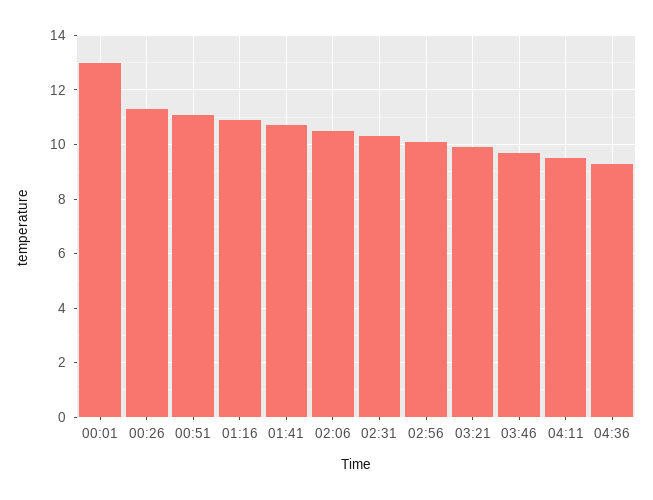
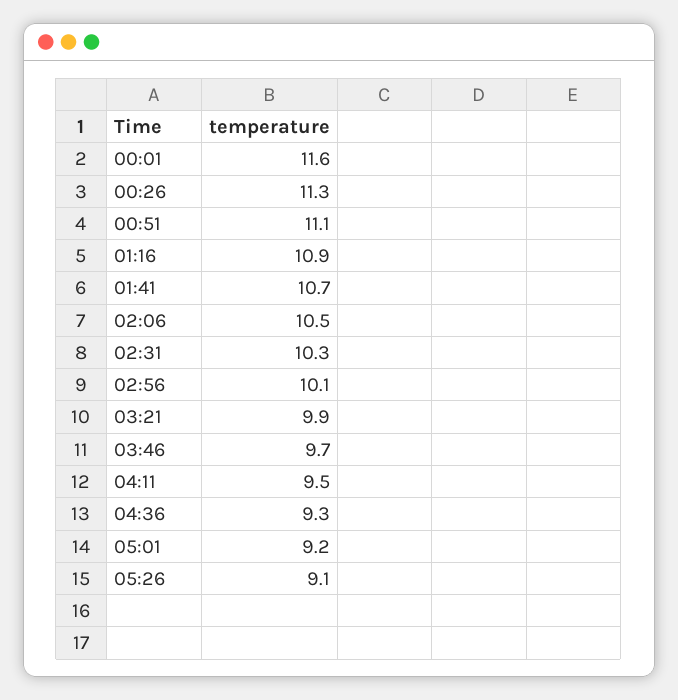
00:01: 13 -> 11.6
05:01: none -> 9.2
05:26: none -> 9.1

